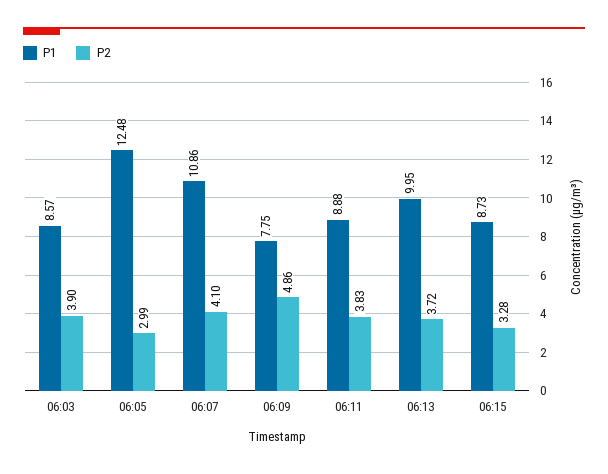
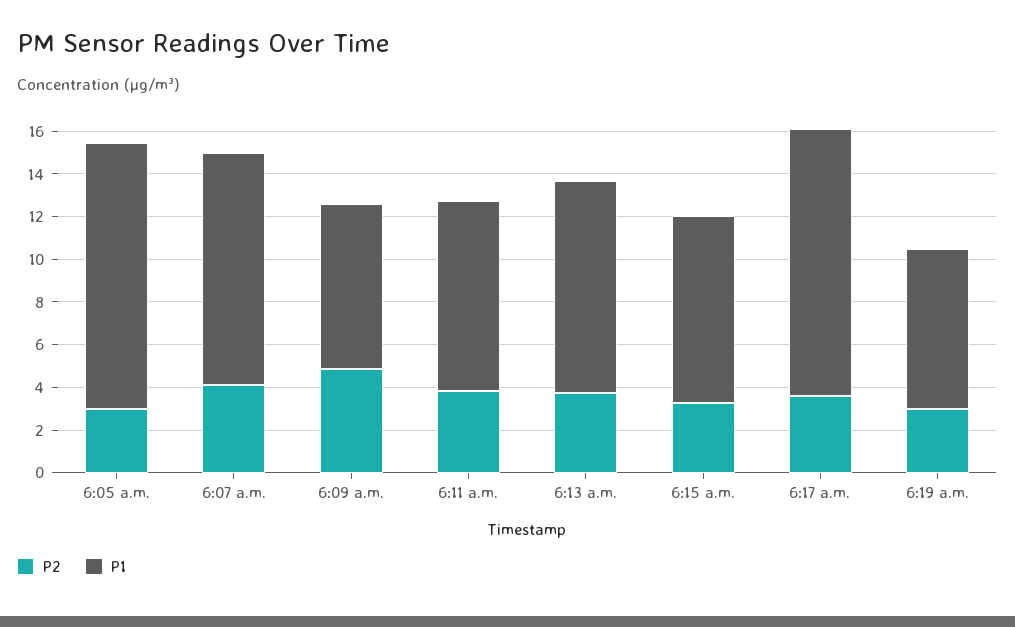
P1, 06:03: 8.57 -> none
P2, 06:03: 3.9 -> none
P2, 6:17 a.m.: none -> 3.5
P1, 6:17 a.m.: none -> 12.5
P2, 6:19 a.m.: none -> 3
P1, 6:19 a.m.: none -> 7.5

